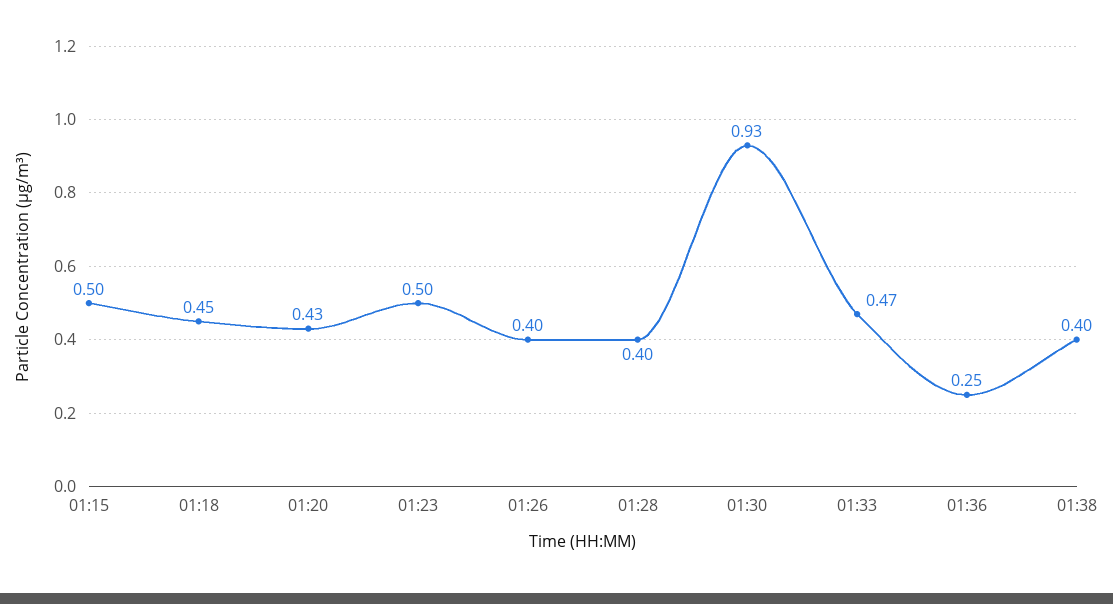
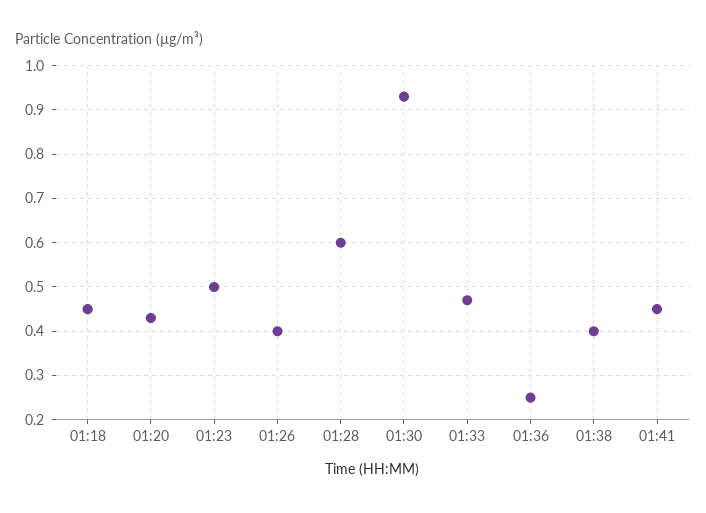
01:15: 0.5 -> none
01:28: 0.4 -> 0.6
01:41: none -> 0.45

